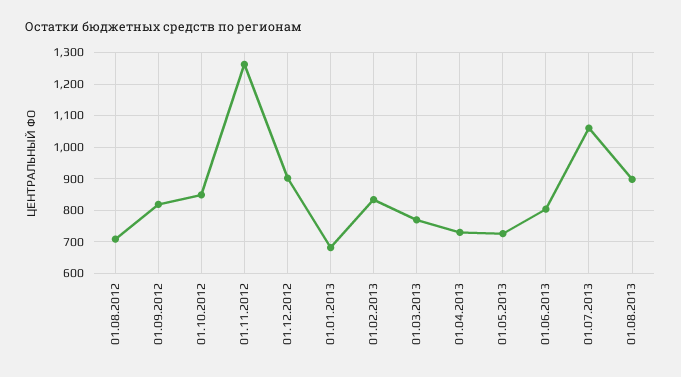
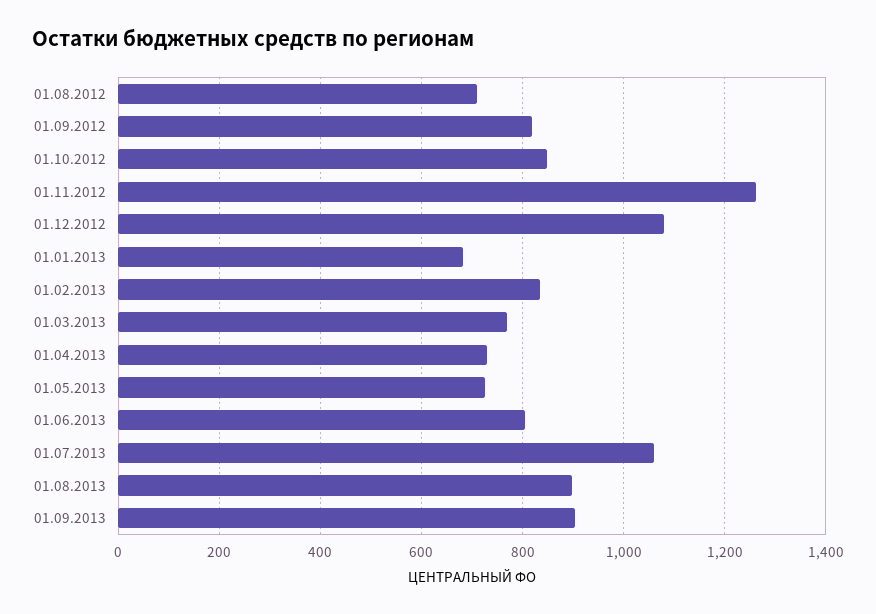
01.12.2012: 900 -> 1080
01.09.2013: none -> 900

